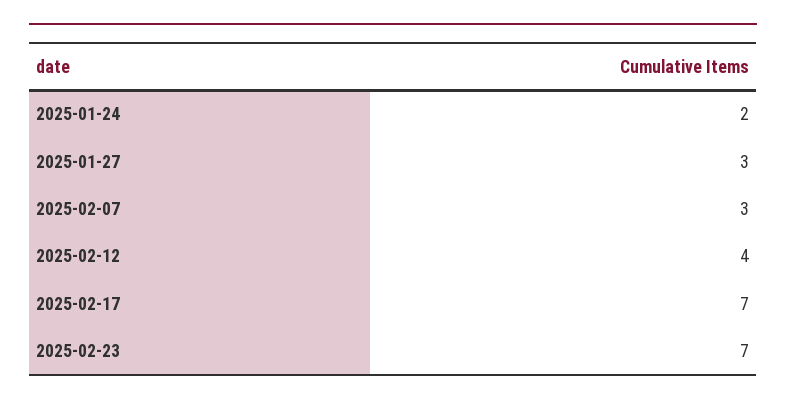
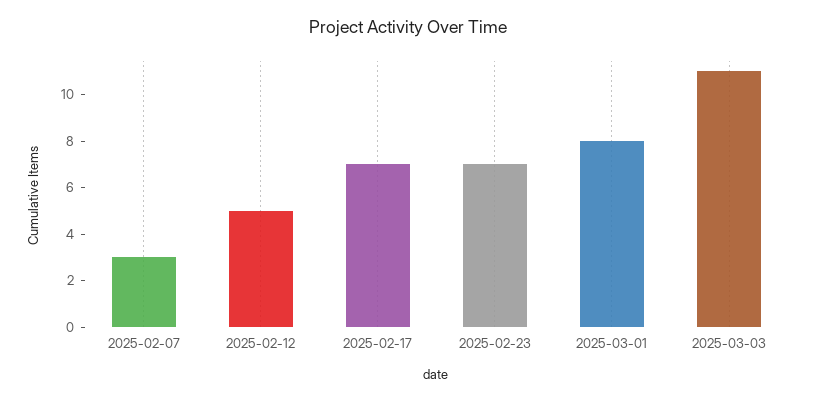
2025-01-24: 2 -> none
2025-01-27: 3 -> none
2025-02-12: 4 -> 5
2025-03-01: none -> 8
2025-03-03: none -> 11

